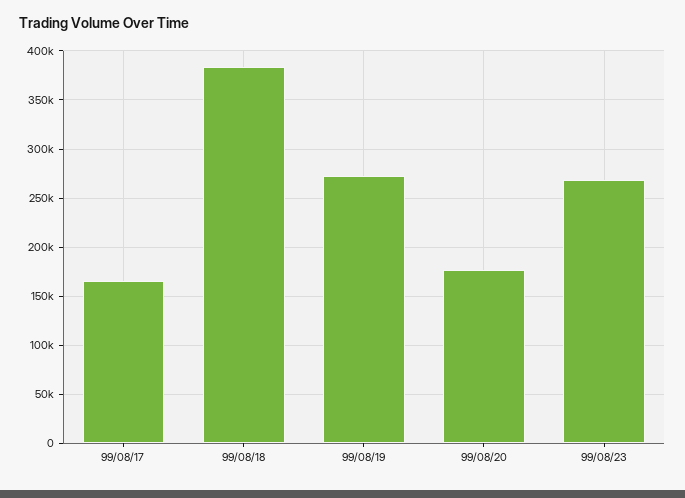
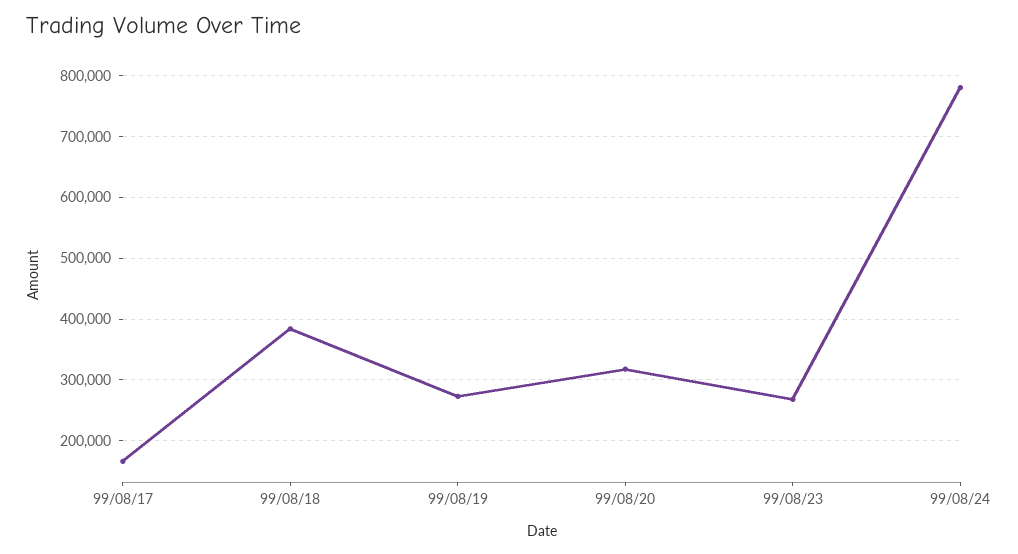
99/08/20: 180000 -> 320000
99/08/24: none -> 780000

